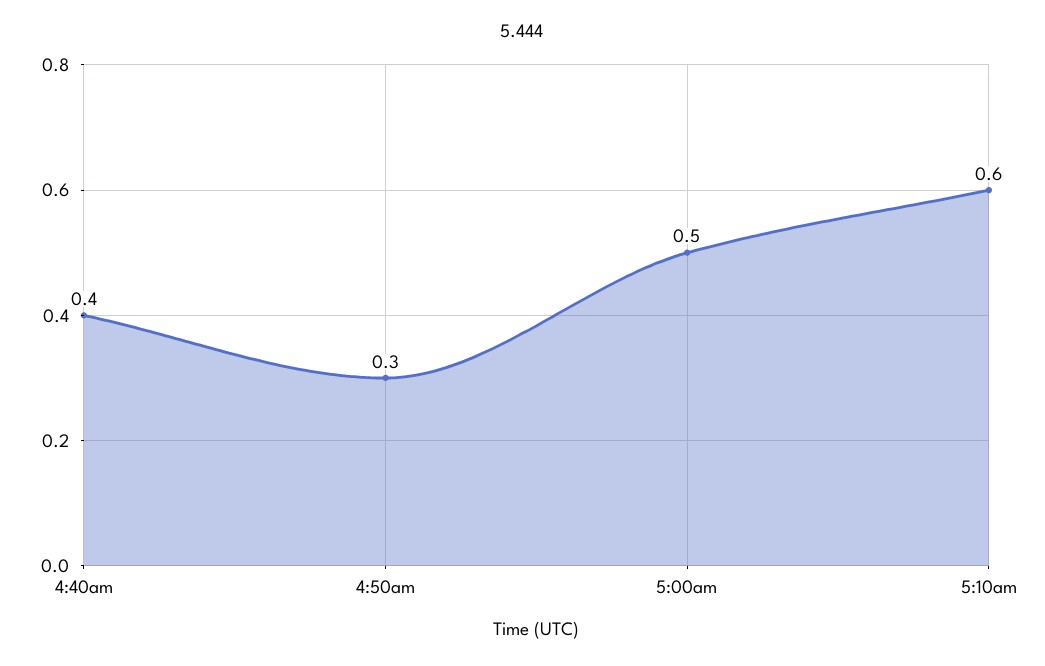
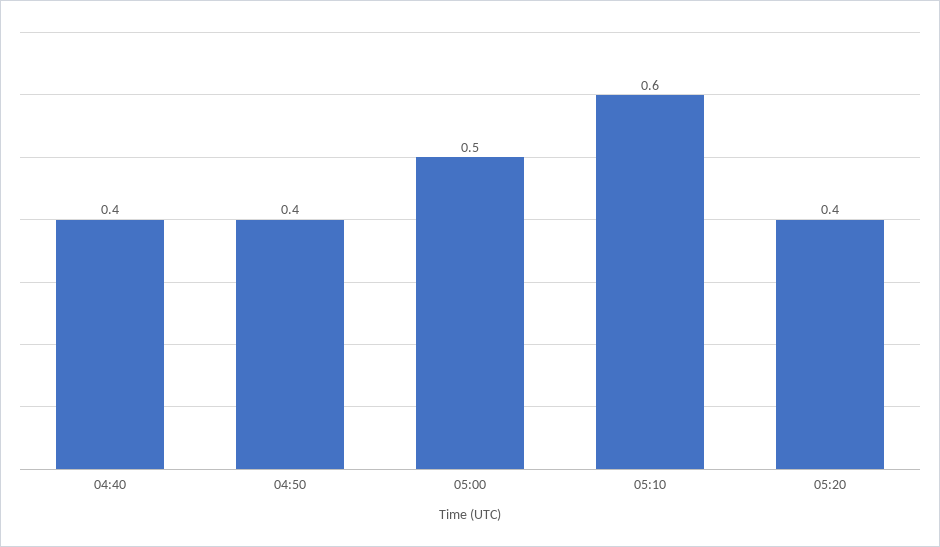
4:50am: 0.3 -> 0.4
05:20: none -> 0.4

